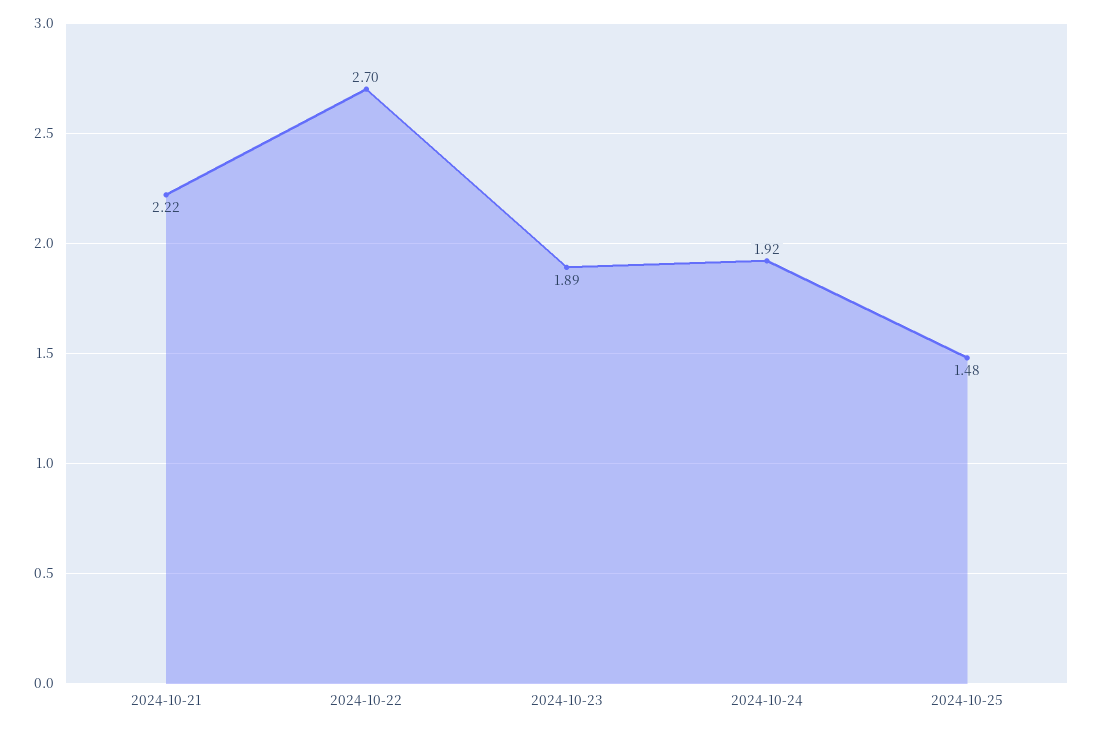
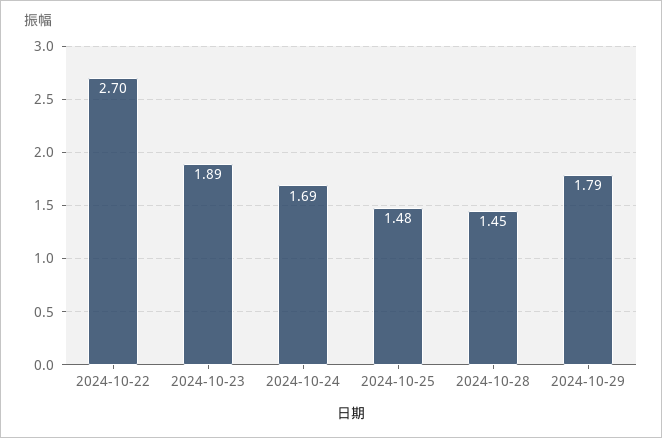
2024-10-21: 2.22 -> none
2024-10-24: 1.92 -> 1.69
2024-10-28: none -> 1.45
2024-10-29: none -> 1.79

